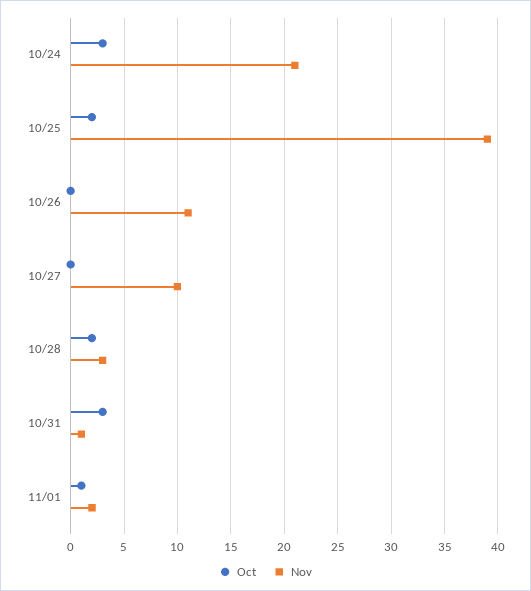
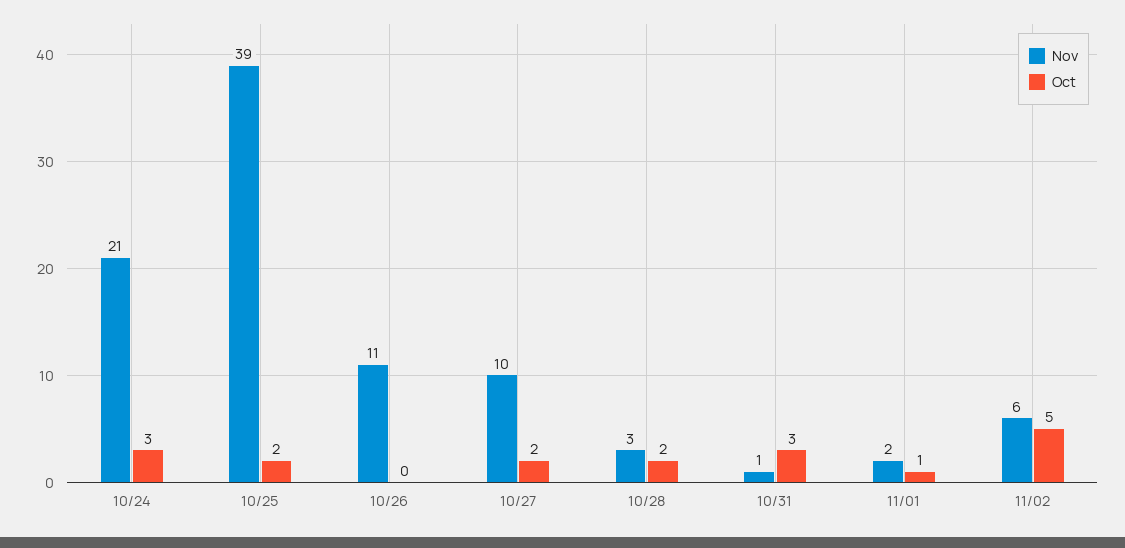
Oct, 10/27: 0 -> 2
Nov, 11/02: none -> 6
Oct, 11/02: none -> 5

